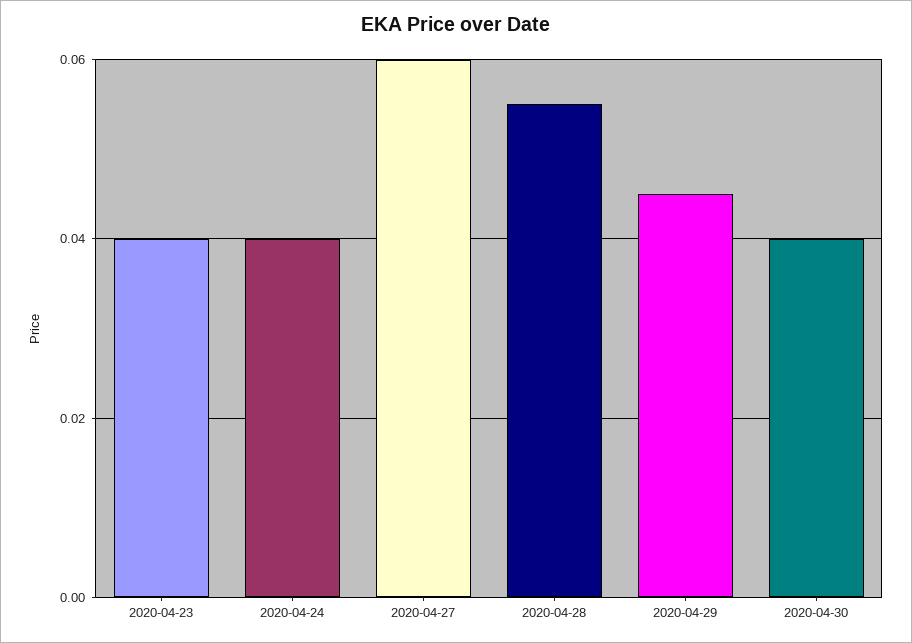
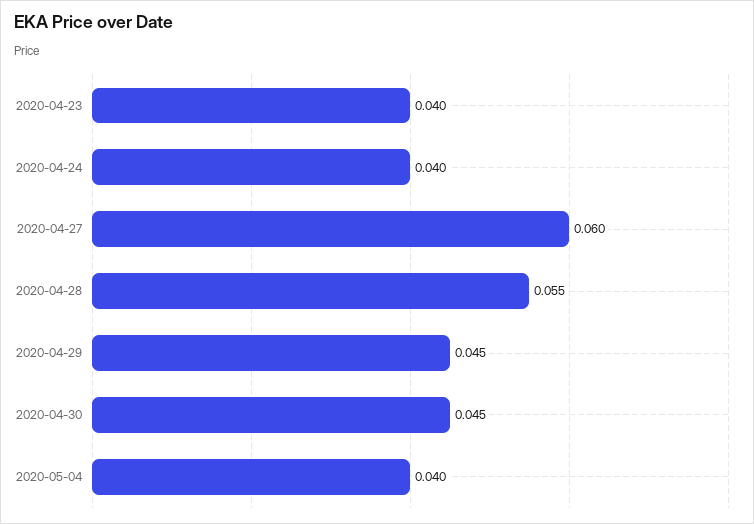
2020-04-30: 0.04 -> 0.045
2020-05-04: none -> 0.04

